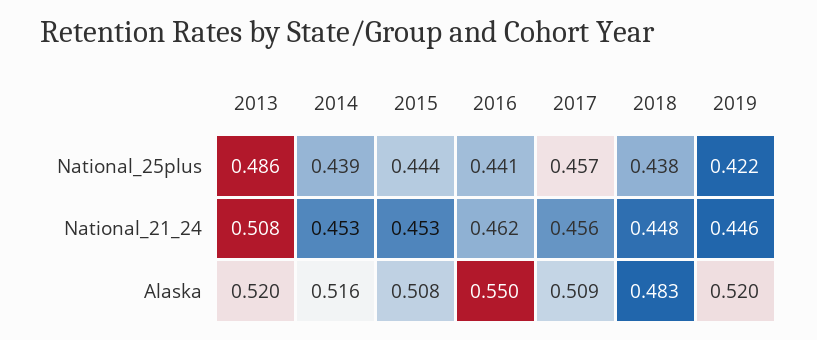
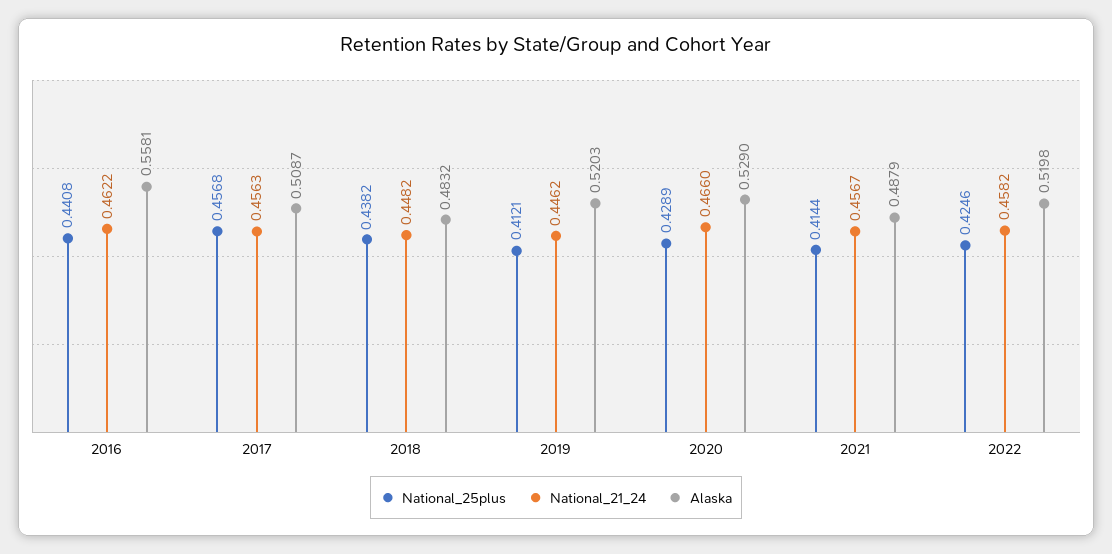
National_25plus, 2013: 0.486 -> none
National_25plus, 2014: 0.439 -> none
National_25plus, 2015: 0.444 -> none
National_25plus, 2019: 0.422 -> 0.4121
National_21_24, 2013: 0.508 -> none
National_21_24, 2014: 0.453 -> none
National_21_24, 2015: 0.453 -> none
Alaska, 2013: 0.52 -> none
Alaska, 2014: 0.516 -> none
Alaska, 2015: 0.508 -> none
Alaska, 2016: 0.55 -> 0.5581
National_25plus, 2020: none -> 0.4289
National_21_24, 2020: none -> 0.466
Alaska, 2020: none -> 0.529
National_25plus, 2021: none -> 0.4144
National_21_24, 2021: none -> 0.4567
Alaska, 2021: none -> 0.4879
National_25plus, 2022: none -> 0.4246
National_21_24, 2022: none -> 0.4582
Alaska, 2022: none -> 0.5198

